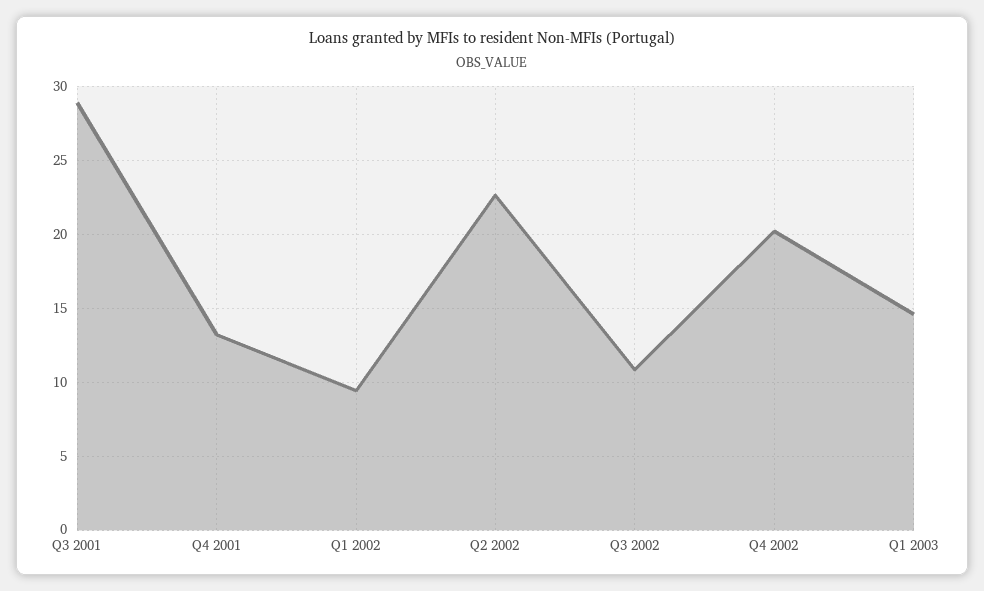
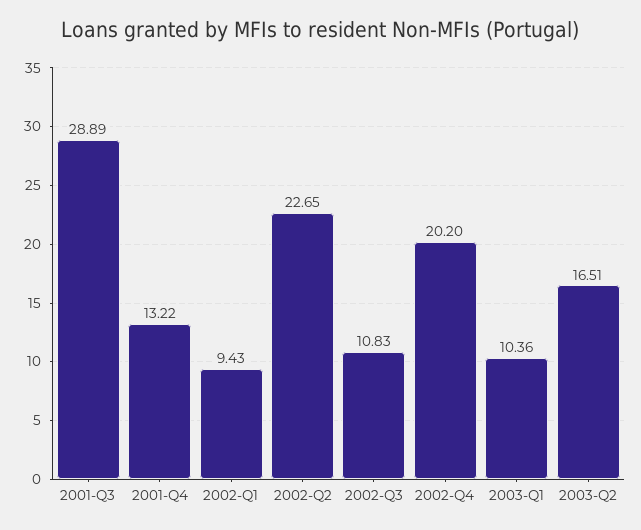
Q1 2003: 14.5 -> 10.36
2003-Q2: none -> 16.51

